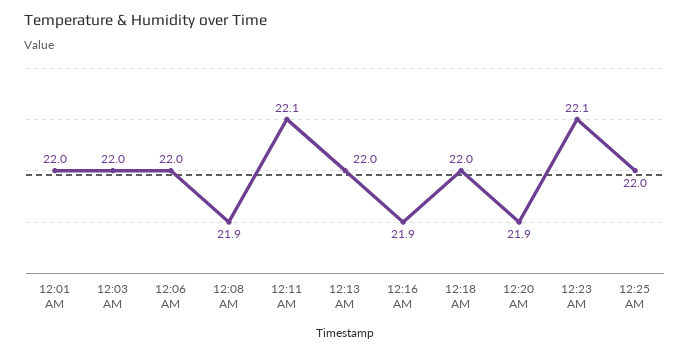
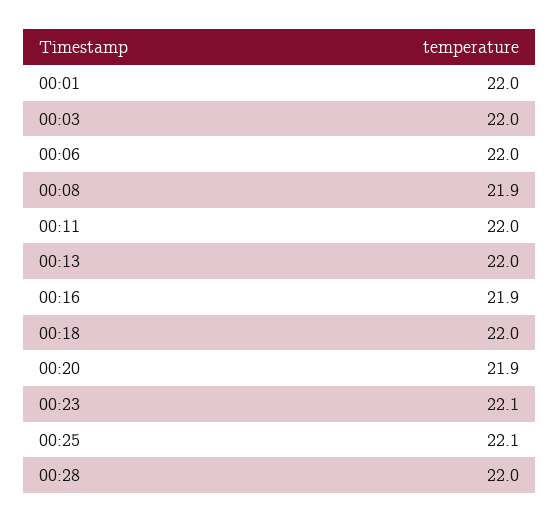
12:11 AM: 22.1 -> 22
12:25 AM: 22 -> 22.1
00:28: none -> 22

